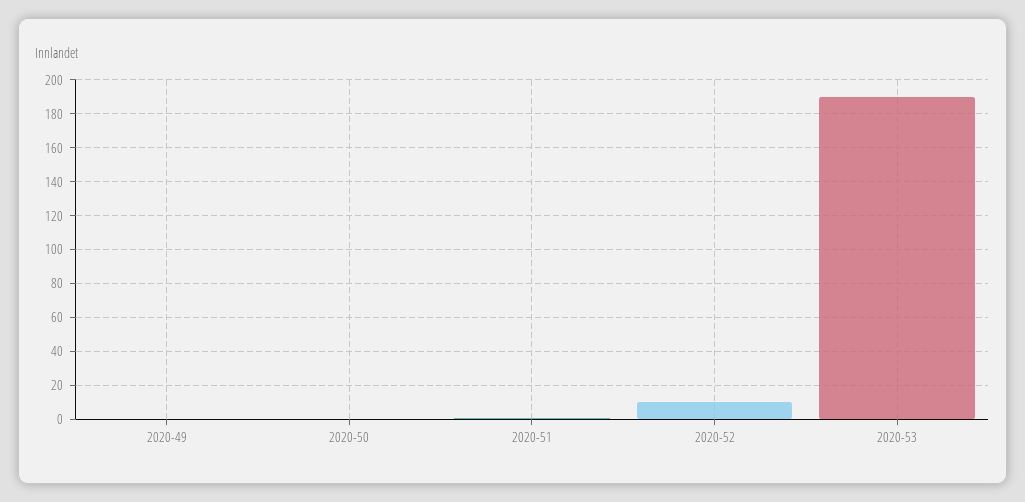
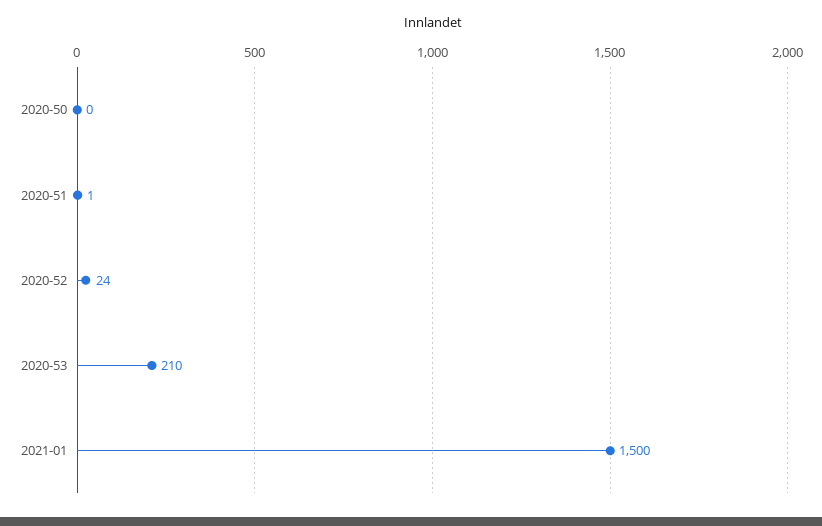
2020-49: 0 -> none
2020-52: 10 -> 24
2020-53: 190 -> 210
2021-01: none -> 1500

